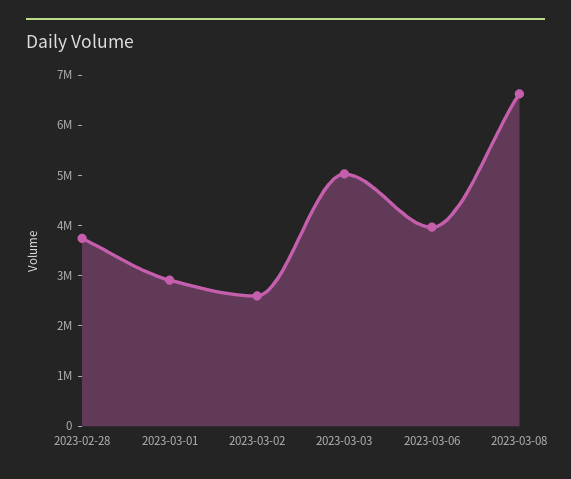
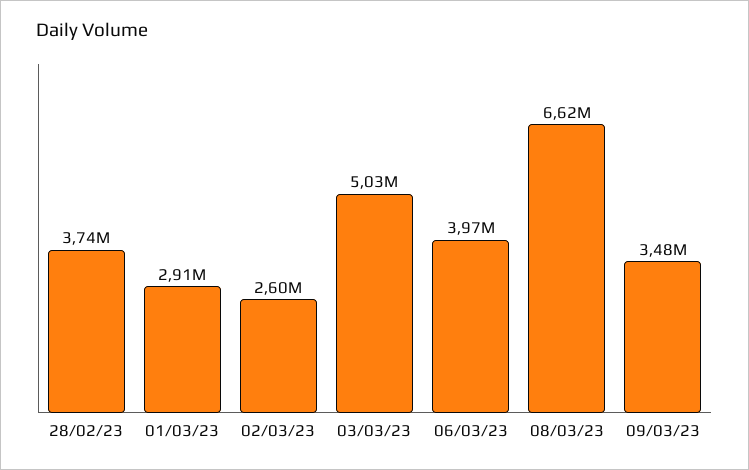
09/03/23: none -> 3480000

